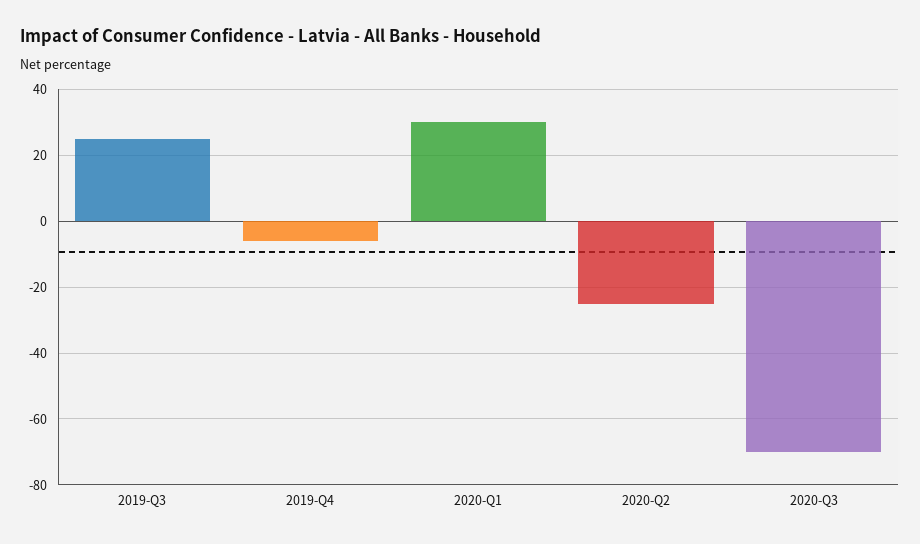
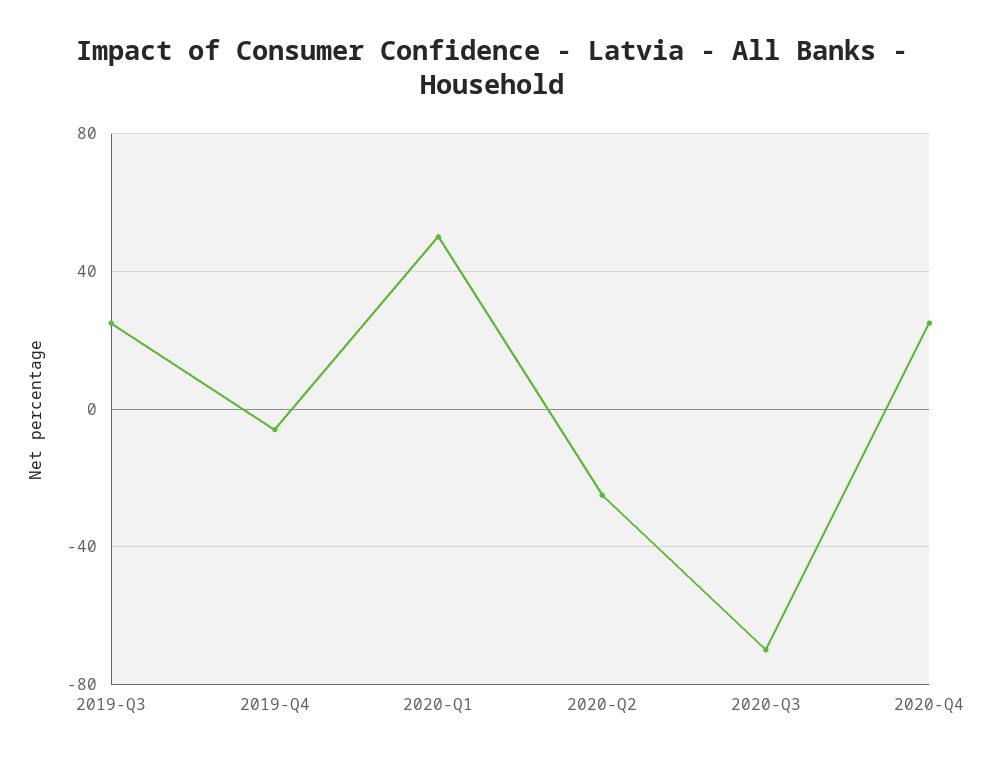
2020-Q1: 30 -> 50
2020-Q4: none -> 25

